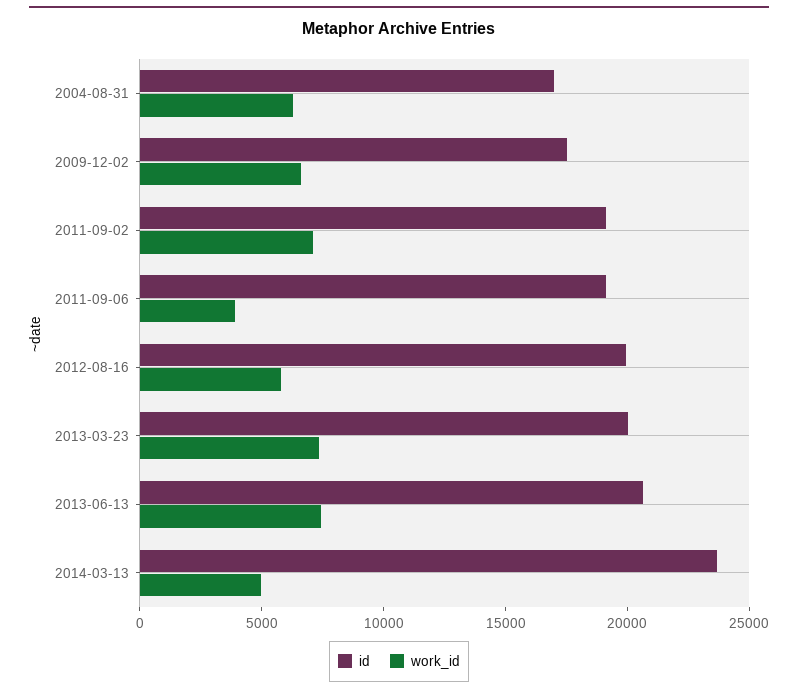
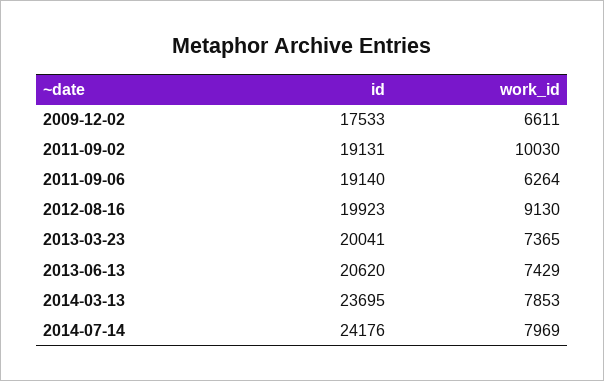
id, 2004-08-31: 17000 -> none
work_id, 2004-08-31: 6000 -> none
work_id, 2011-09-02: 7000 -> 10030
work_id, 2011-09-06: 4000 -> 6264
work_id, 2012-08-16: 6000 -> 9130
work_id, 2014-03-13: 5000 -> 7853
id, 2014-07-14: none -> 24176
work_id, 2014-07-14: none -> 7969

